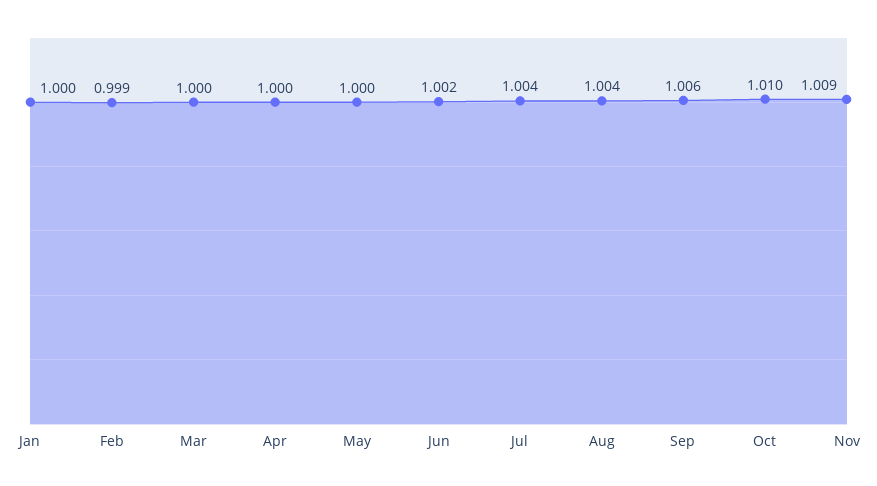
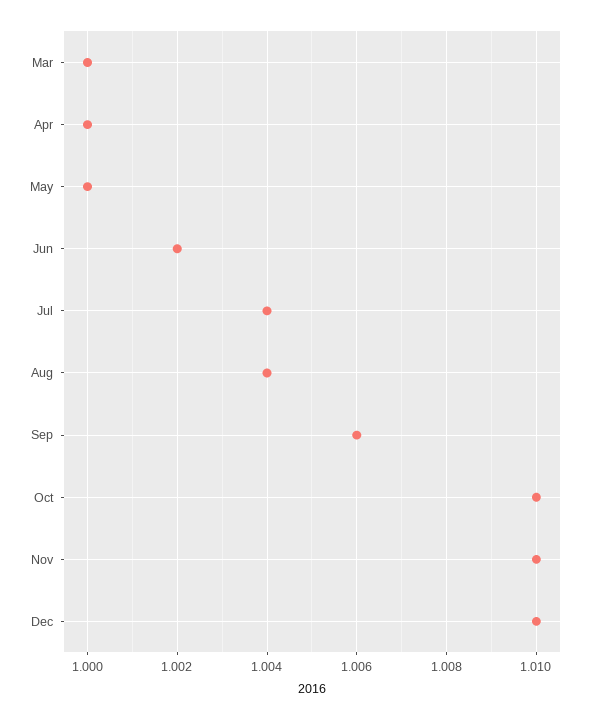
Jan: 1 -> none
Feb: 0.999 -> none
Nov: 1.009 -> 1.01
Dec: none -> 1.01

